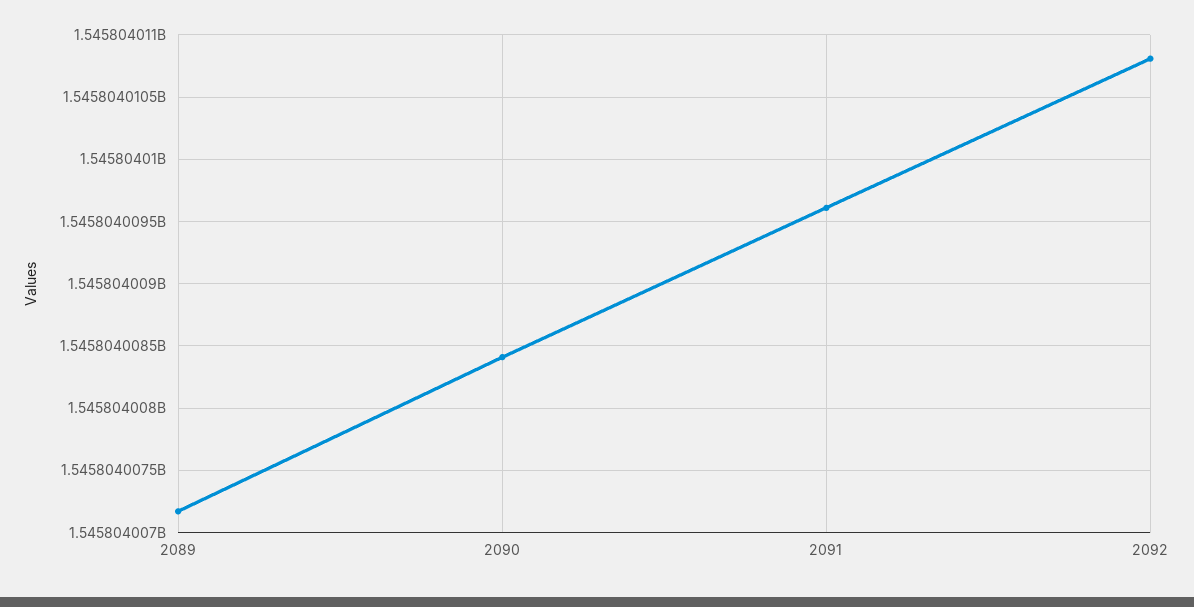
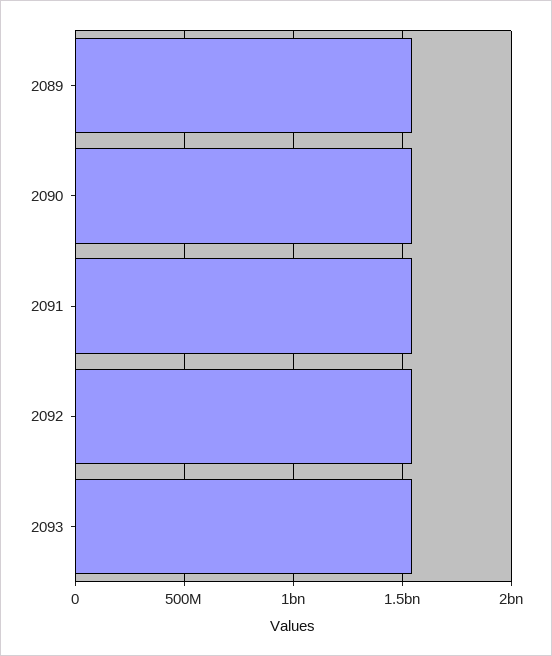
2093: none -> 1550000000

